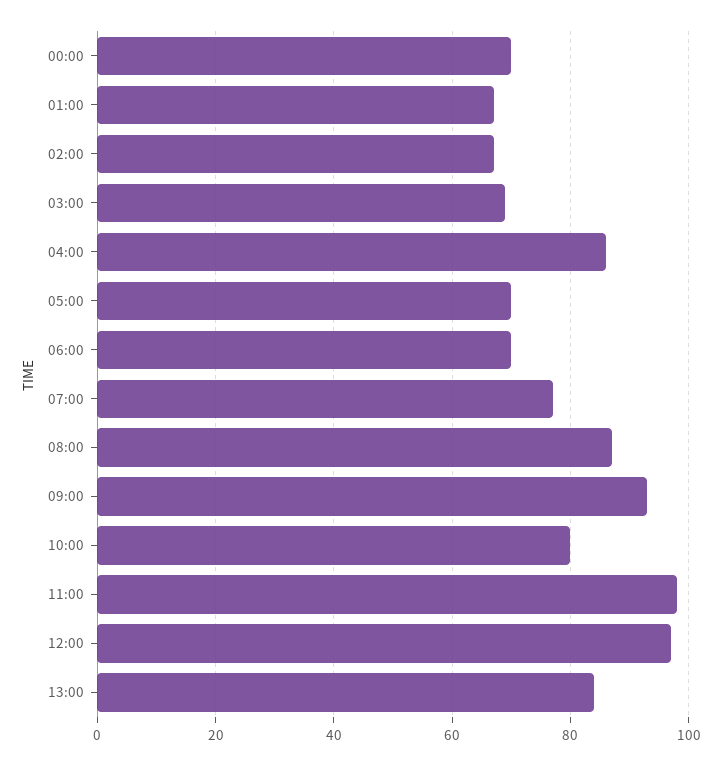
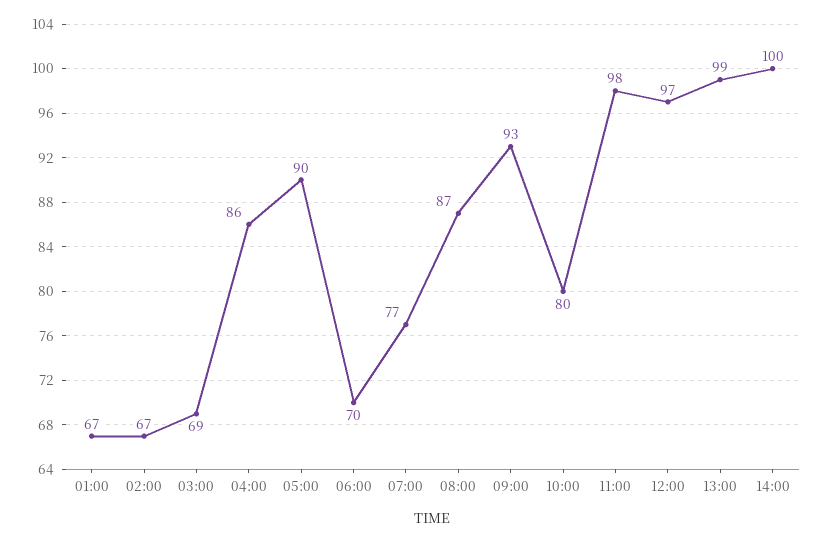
00:00: 70 -> none
05:00: 70 -> 90
13:00: 85 -> 99
14:00: none -> 100

